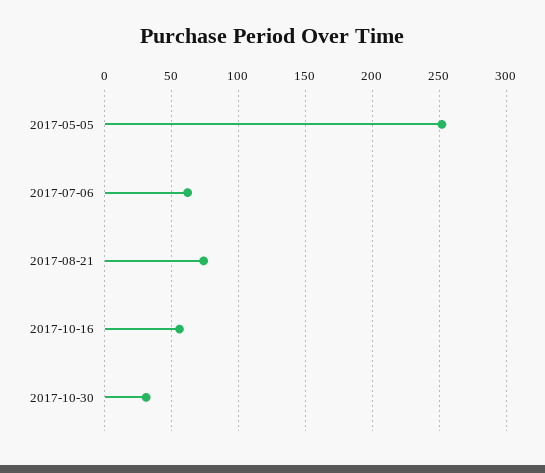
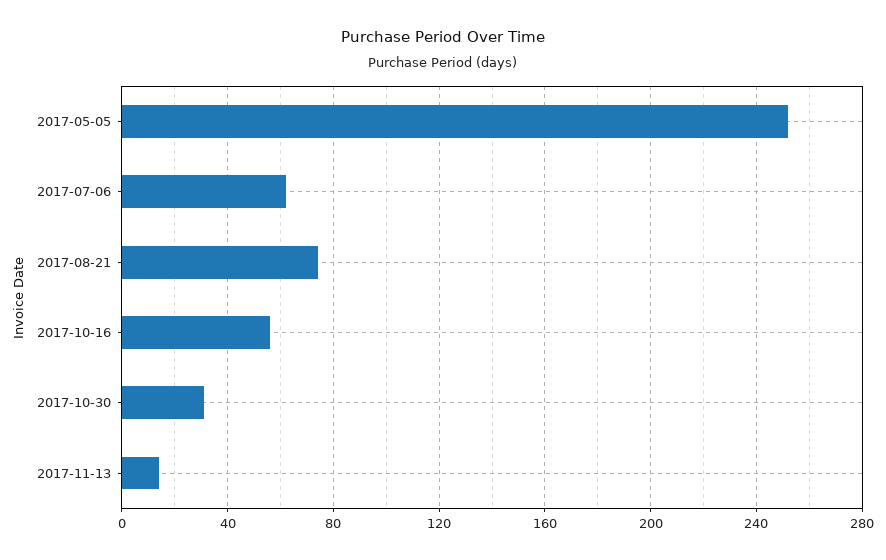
2017-11-13: none -> 15

